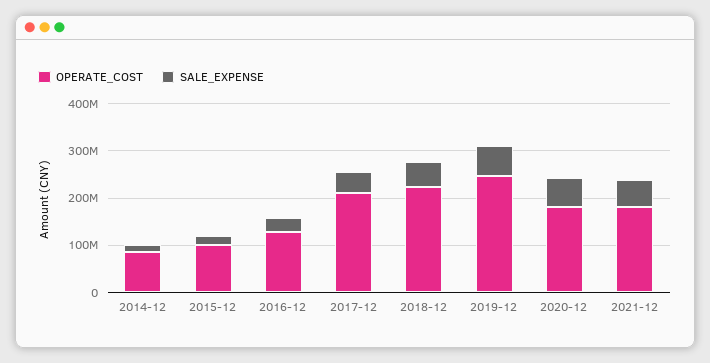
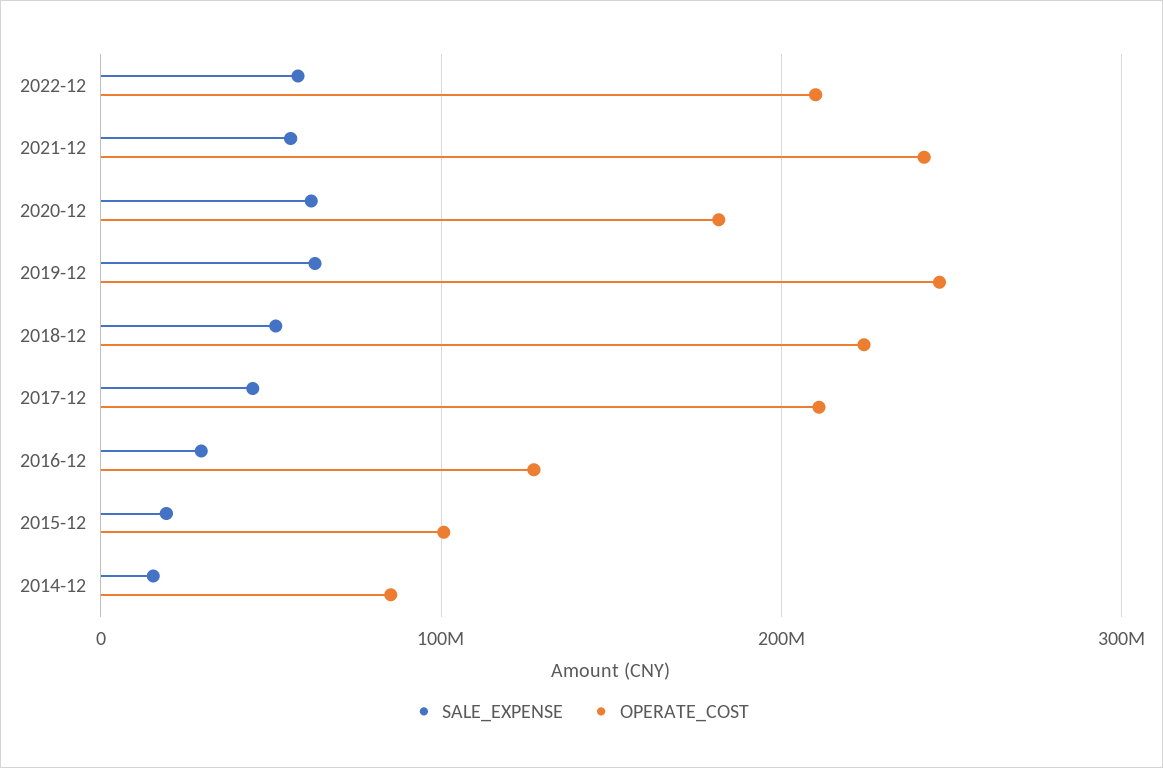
OPERATE_COST, 2021-12: 180000000 -> 240000000
SALE_EXPENSE, 2022-12: none -> 60000000
OPERATE_COST, 2022-12: none -> 210000000

